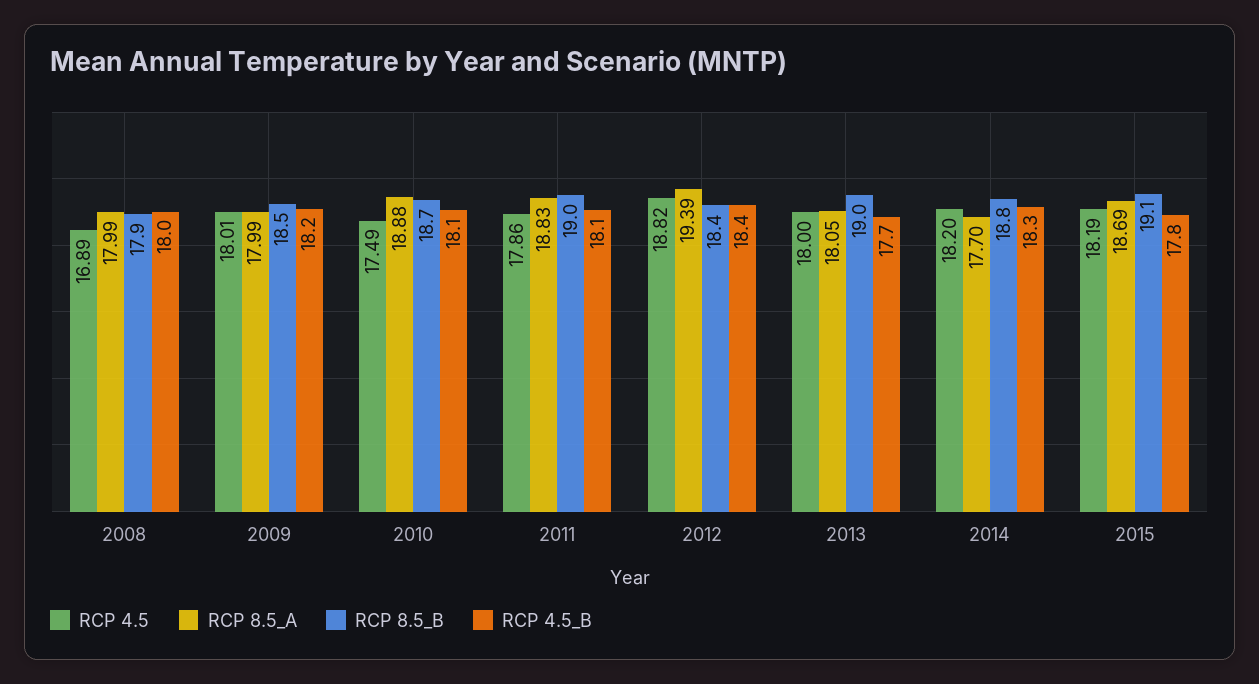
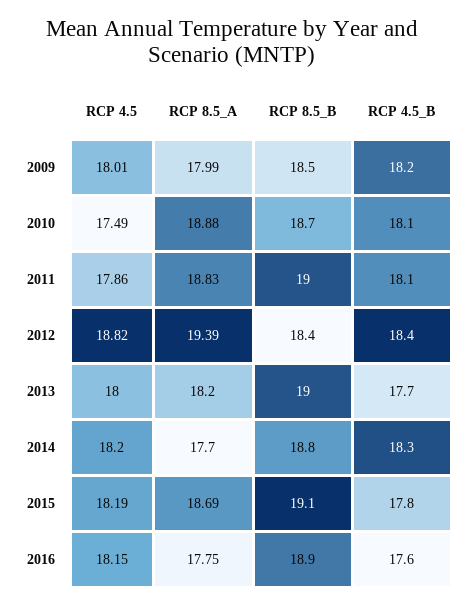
RCP 4.5, 2008: 16.89 -> none
RCP 8.5_A, 2008: 17.99 -> none
RCP 8.5_B, 2008: 17.9 -> none
RCP 4.5_B, 2008: 18 -> none
RCP 8.5_A, 2013: 18.05 -> 18.2
RCP 4.5, 2016: none -> 18.15
RCP 8.5_A, 2016: none -> 17.75
RCP 8.5_B, 2016: none -> 18.9
RCP 4.5_B, 2016: none -> 17.6

